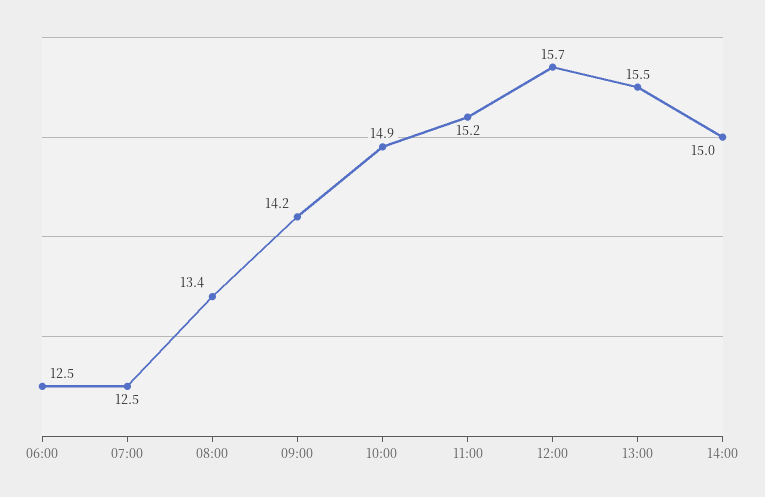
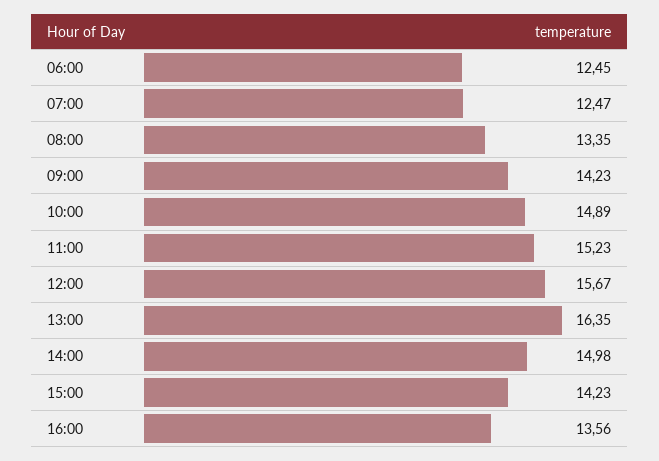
13:00: 15.5 -> 16.35
15:00: none -> 14.23
16:00: none -> 13.56

